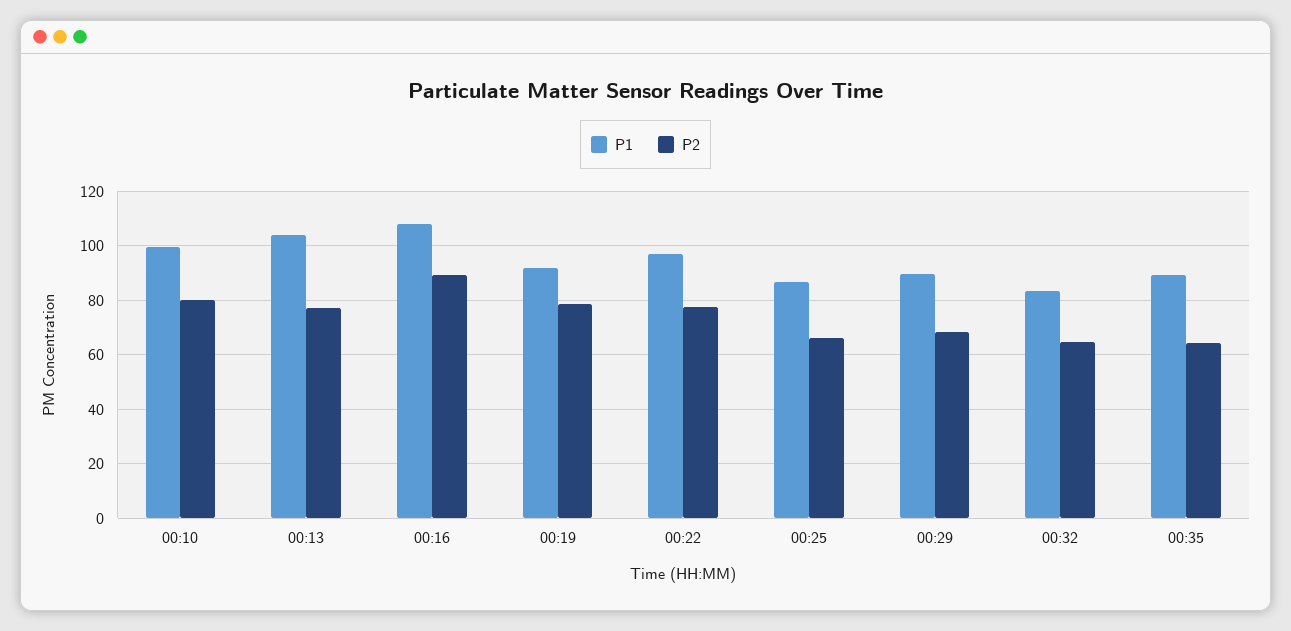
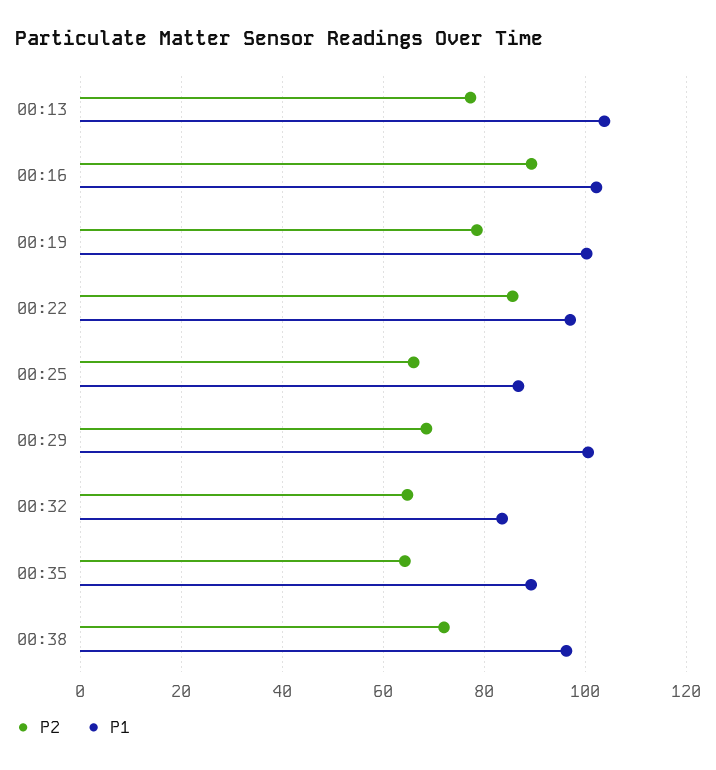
P1, 00:10: 100 -> none
P2, 00:10: 80 -> none
P1, 00:16: 107.5 -> 102
P1, 00:19: 92.5 -> 100
P2, 00:22: 77.5 -> 86
P1, 00:29: 90 -> 100
P2, 00:38: none -> 72
P1, 00:38: none -> 96

